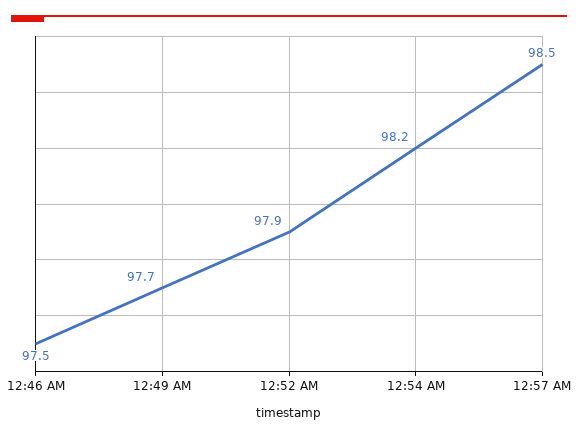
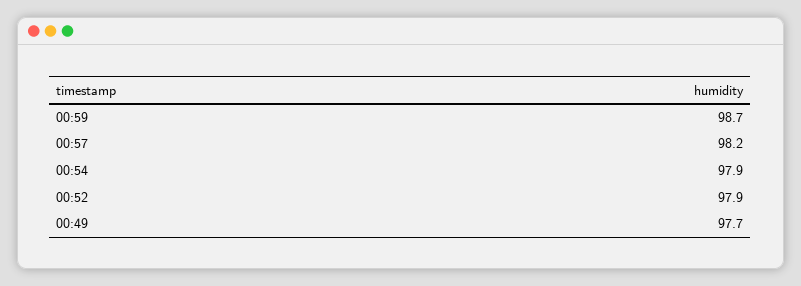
12:46 AM: 97.5 -> none
12:54 AM: 98.2 -> 97.9
12:57 AM: 98.5 -> 98.2
00:59: none -> 98.7

